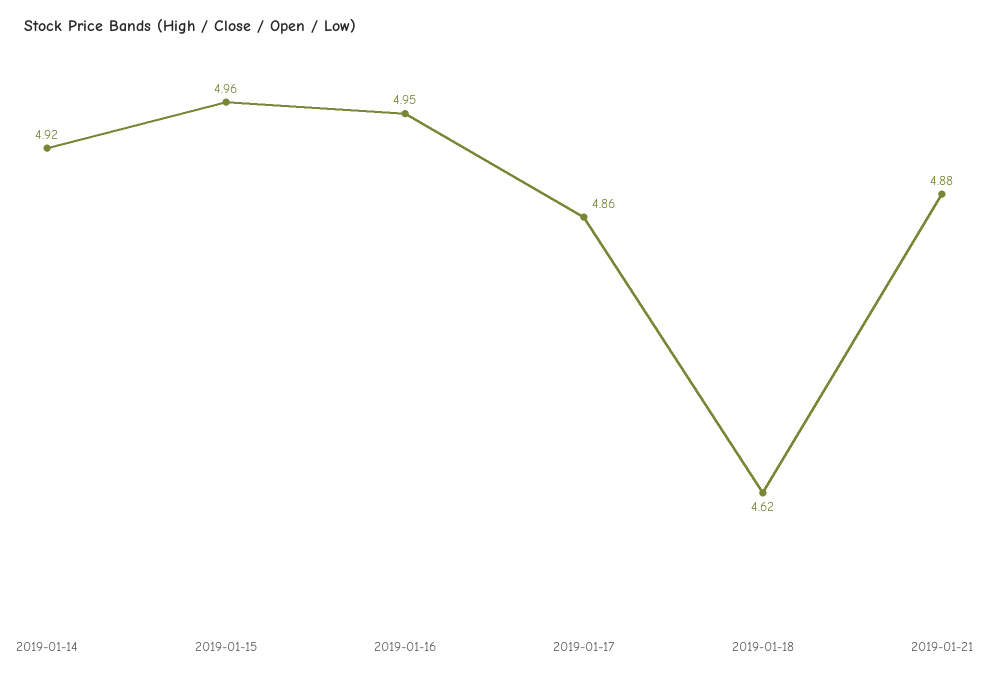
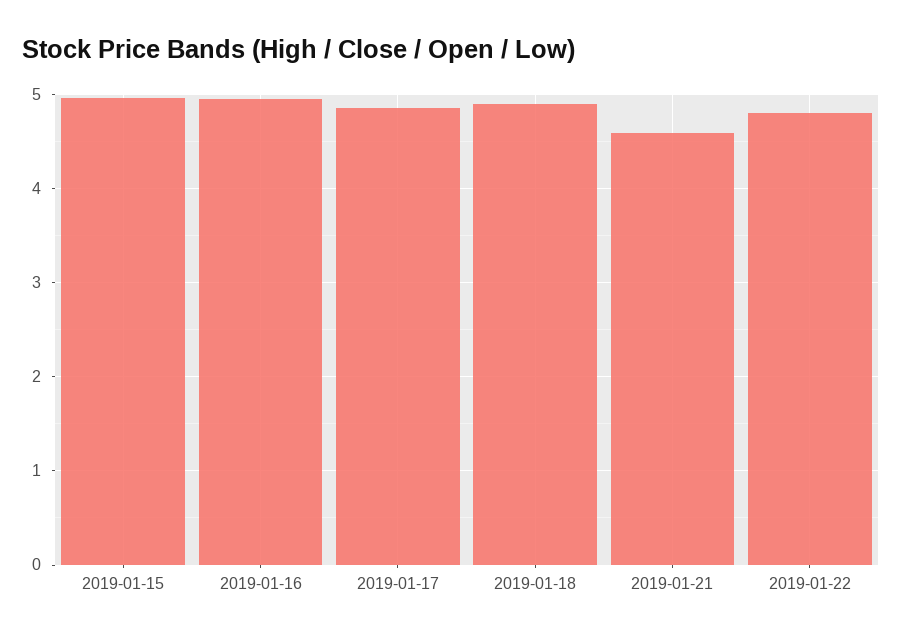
2019-01-14: 4.92 -> none
2019-01-18: 4.62 -> 4.9
2019-01-21: 4.88 -> 4.6
2019-01-22: none -> 4.8

